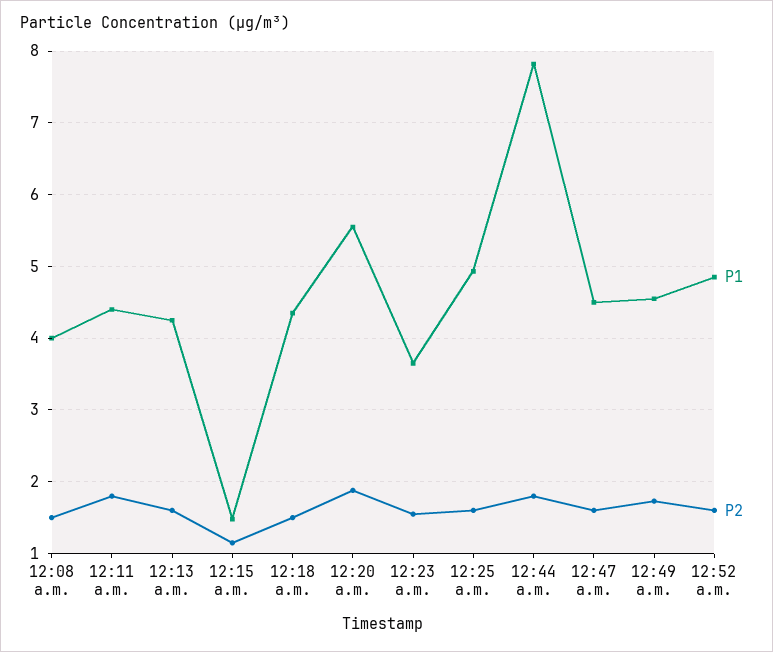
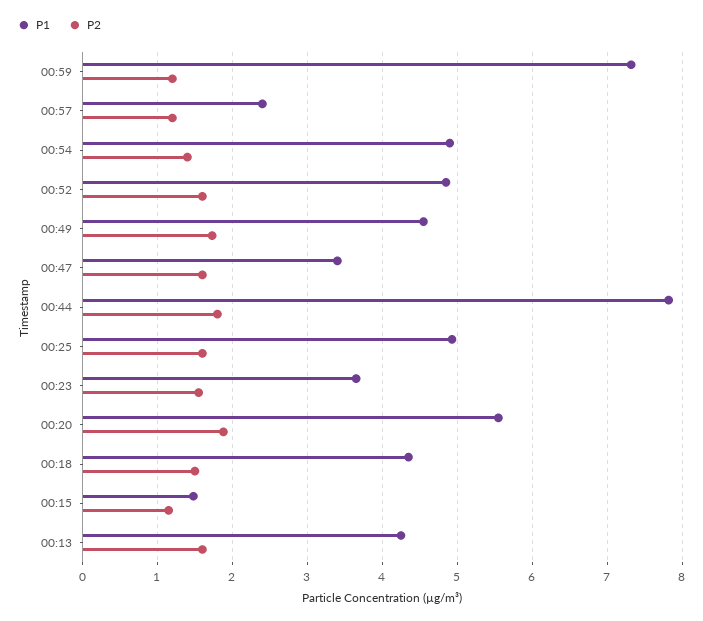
P1, 12:08 a.m.: 4 -> none
P2, 12:08 a.m.: 1.5 -> none
P1, 12:11 a.m.: 4.4 -> none
P2, 12:11 a.m.: 1.8 -> none
P1, 12:47 a.m.: 4.5 -> 3.4
P1, 00:59: none -> 7.3
P2, 00:59: none -> 1.2
P1, 00:57: none -> 2.4
P2, 00:57: none -> 1.2
P1, 00:54: none -> 4.9
P2, 00:54: none -> 1.4

